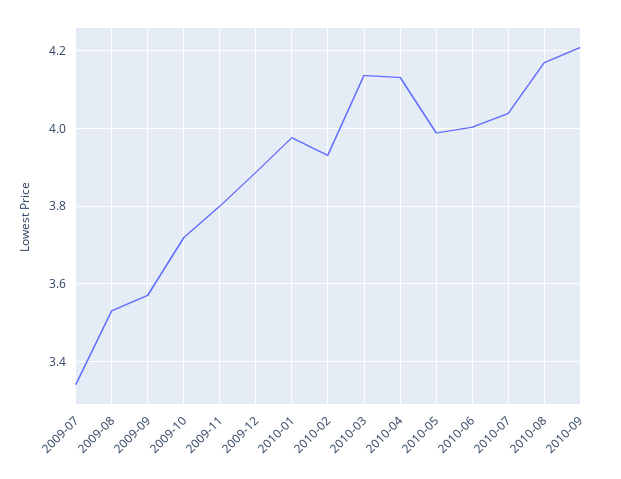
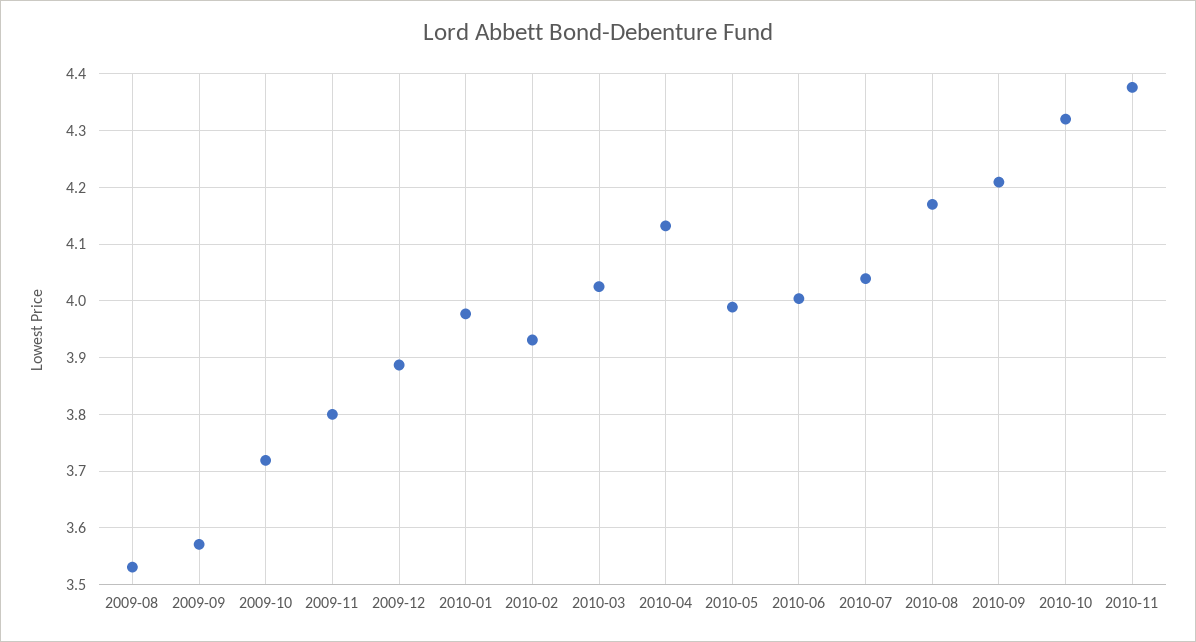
2009-07: 3.34 -> none
2010-03: 4.14 -> 4.02
2010-10: none -> 4.32
2010-11: none -> 4.38

